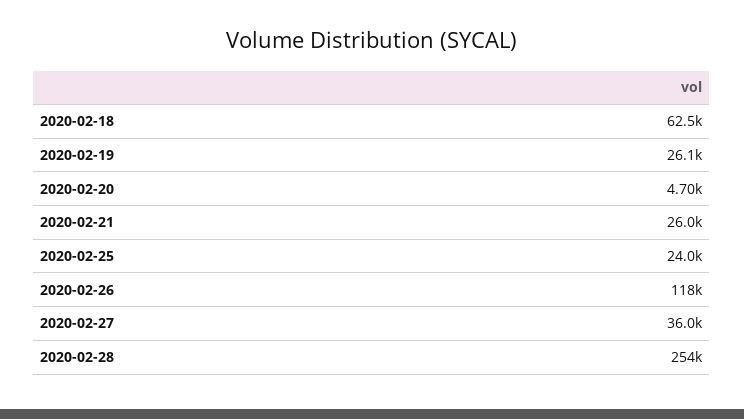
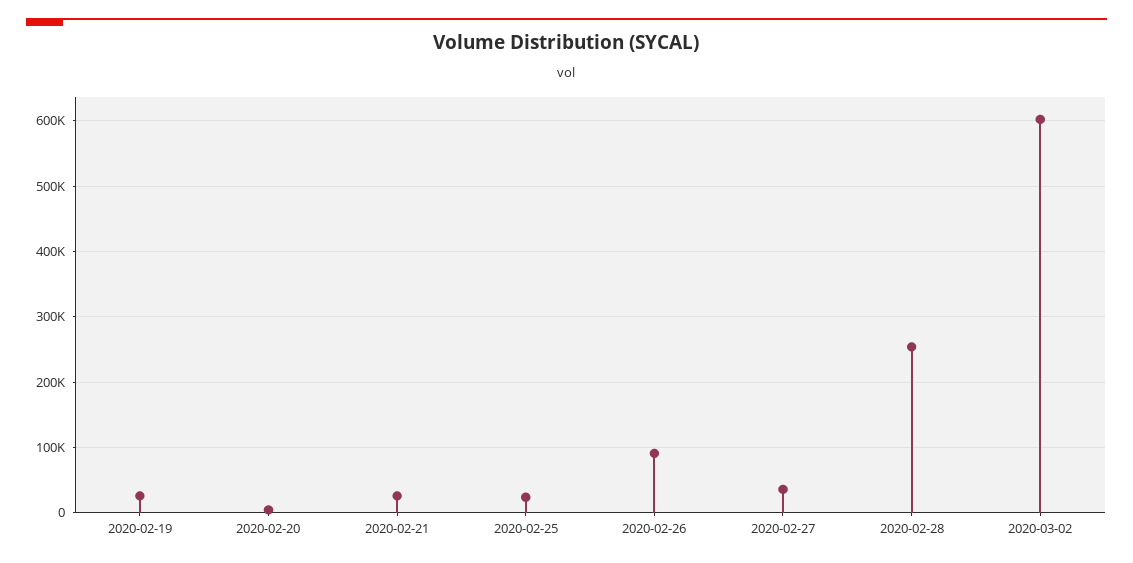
2020-02-18: 62500 -> none
2020-02-26: 118000 -> 90000
2020-03-02: none -> 600000

